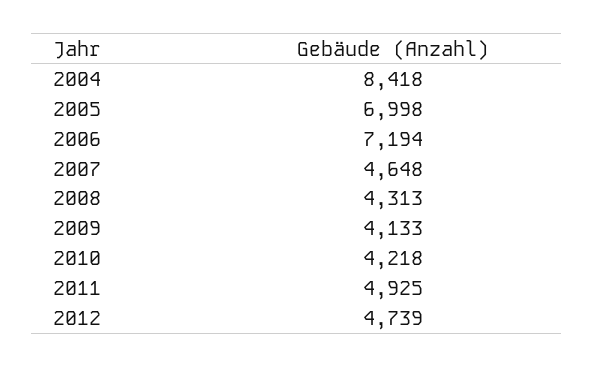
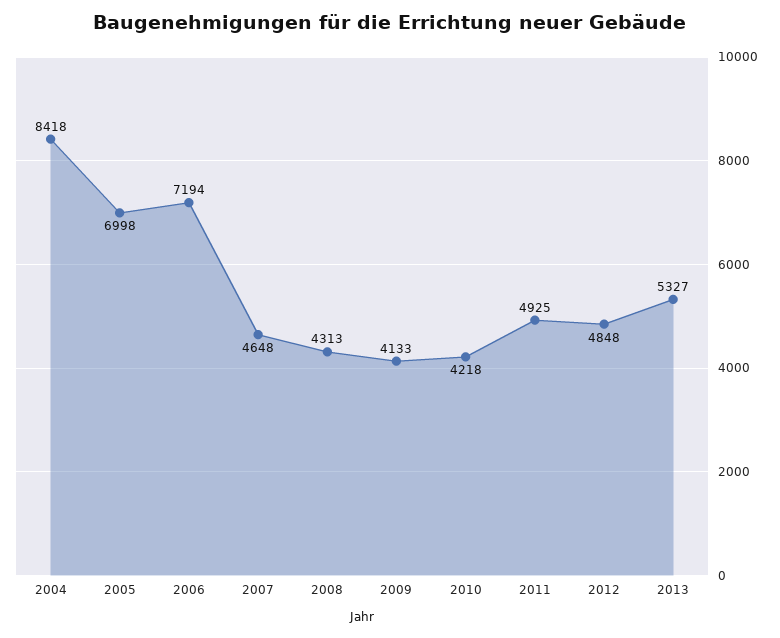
2012: 4739 -> 4848
2013: none -> 5327

